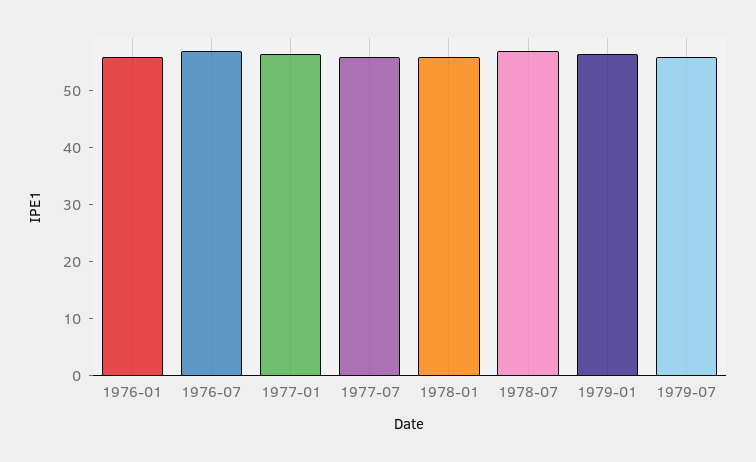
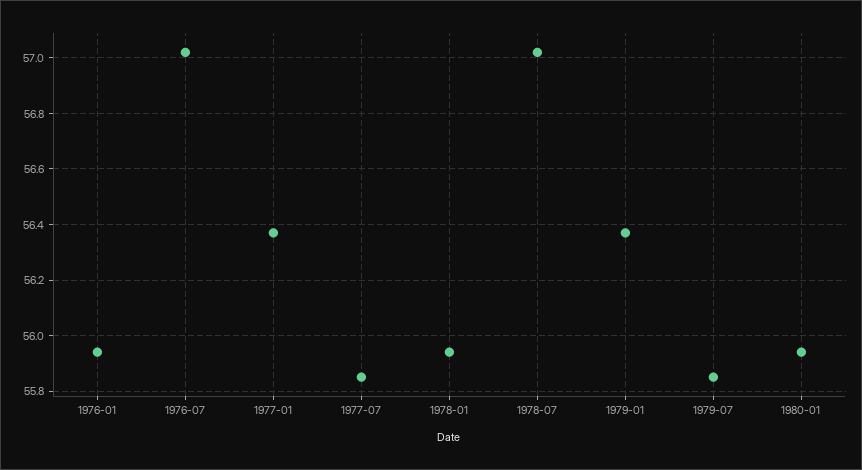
1980-01: none -> 55.95

